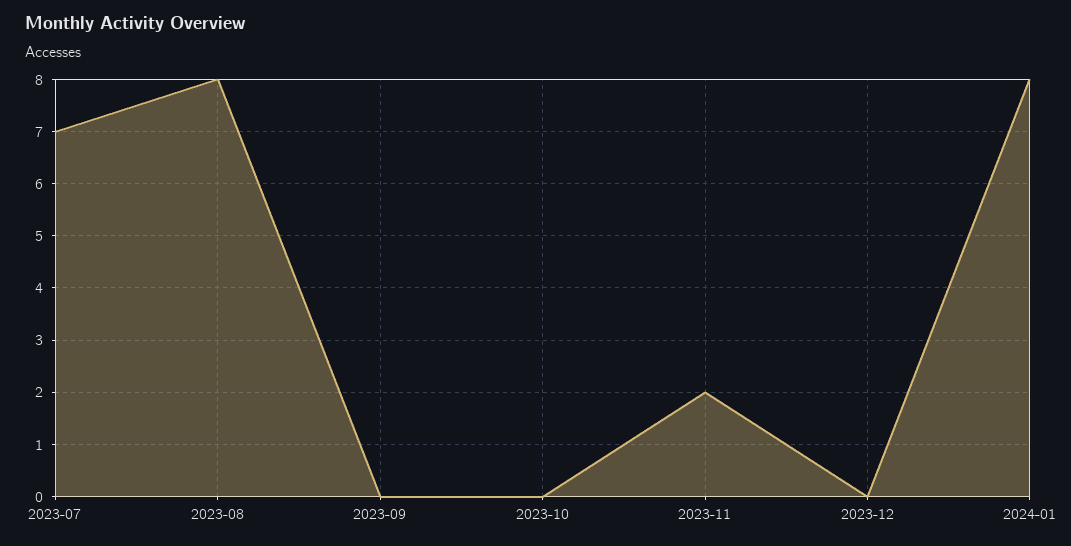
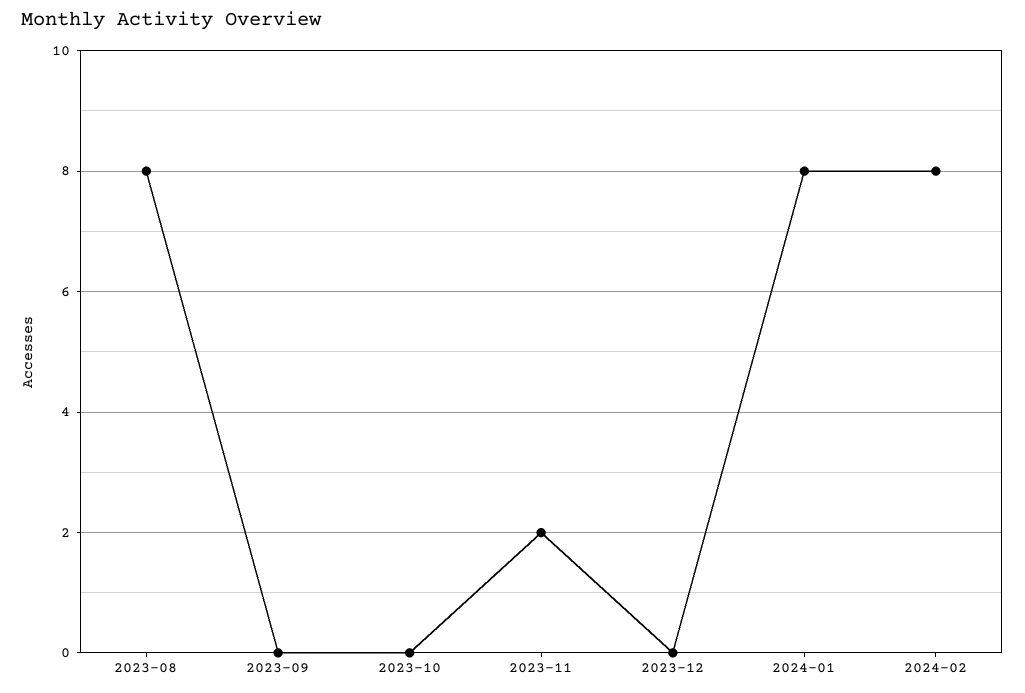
2023-07: 7 -> none
2024-02: none -> 8

